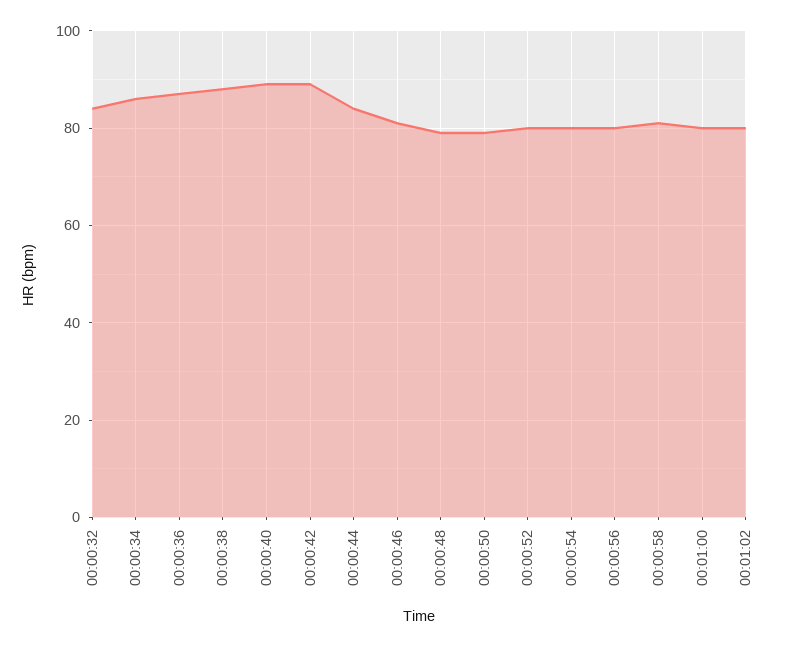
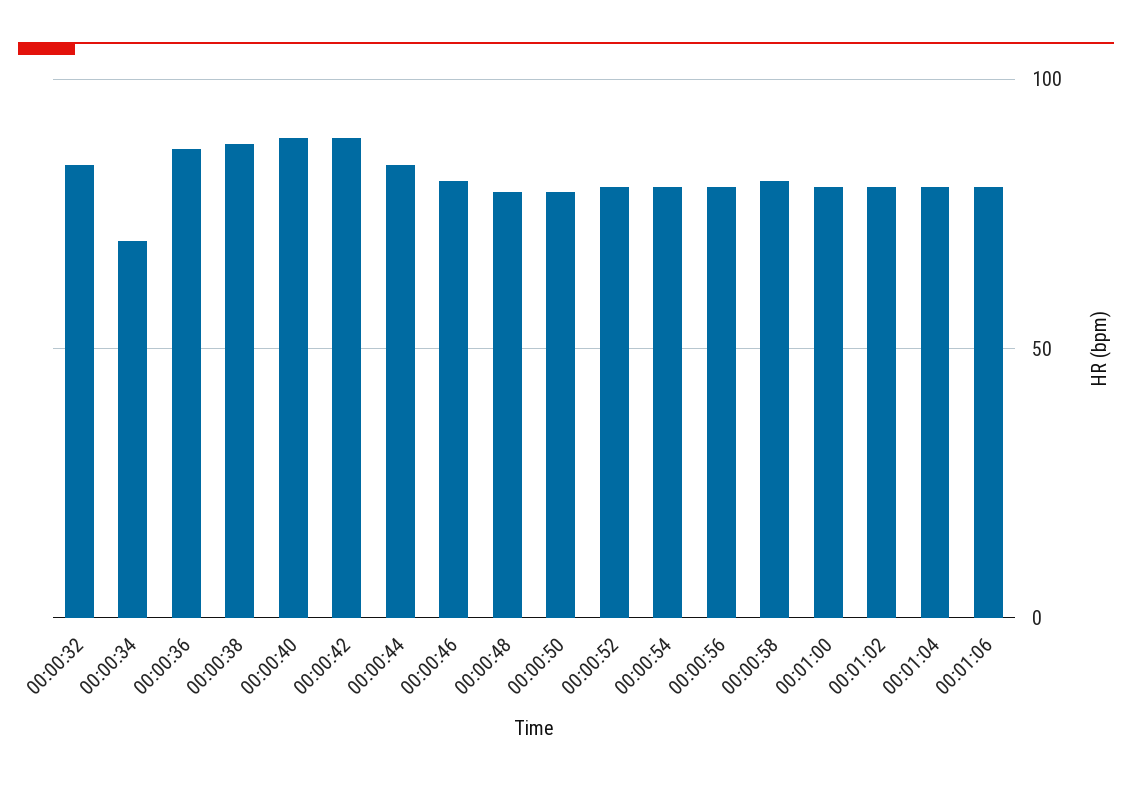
00:00:34: 85 -> 70
00:01:04: none -> 80
00:01:06: none -> 80

